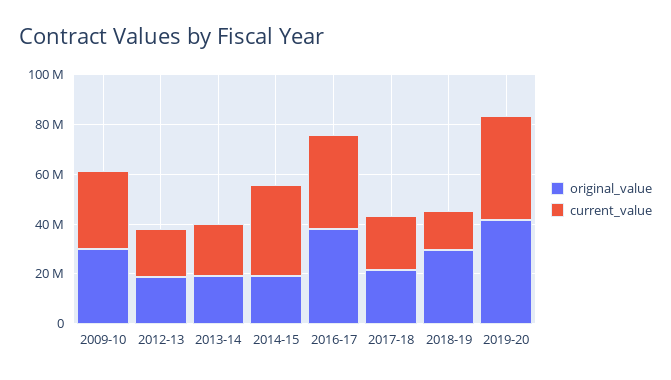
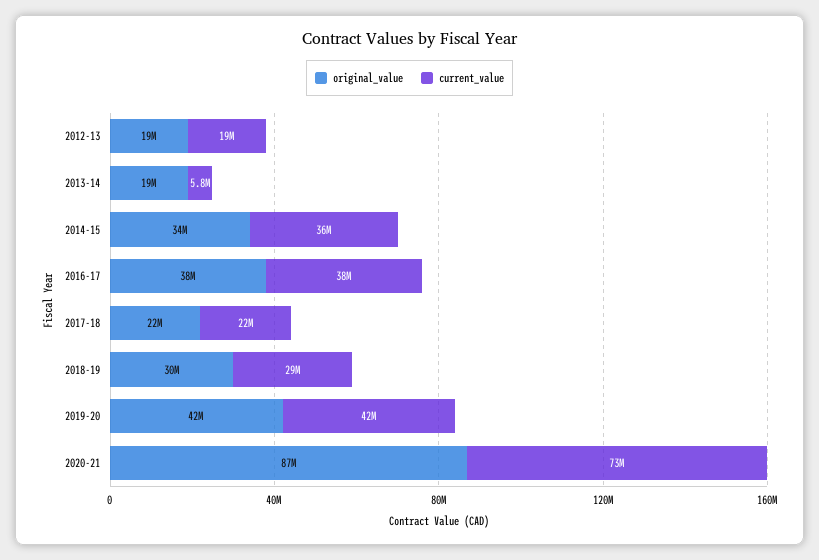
original_value, 2009-10: 30000000 -> none
current_value, 2009-10: 30000000 -> none
current_value, 2013-14: 20000000 -> 5800000
original_value, 2014-15: 20000000 -> 34000000
current_value, 2018-19: 15000000 -> 29000000
original_value, 2020-21: none -> 87000000
current_value, 2020-21: none -> 73000000

